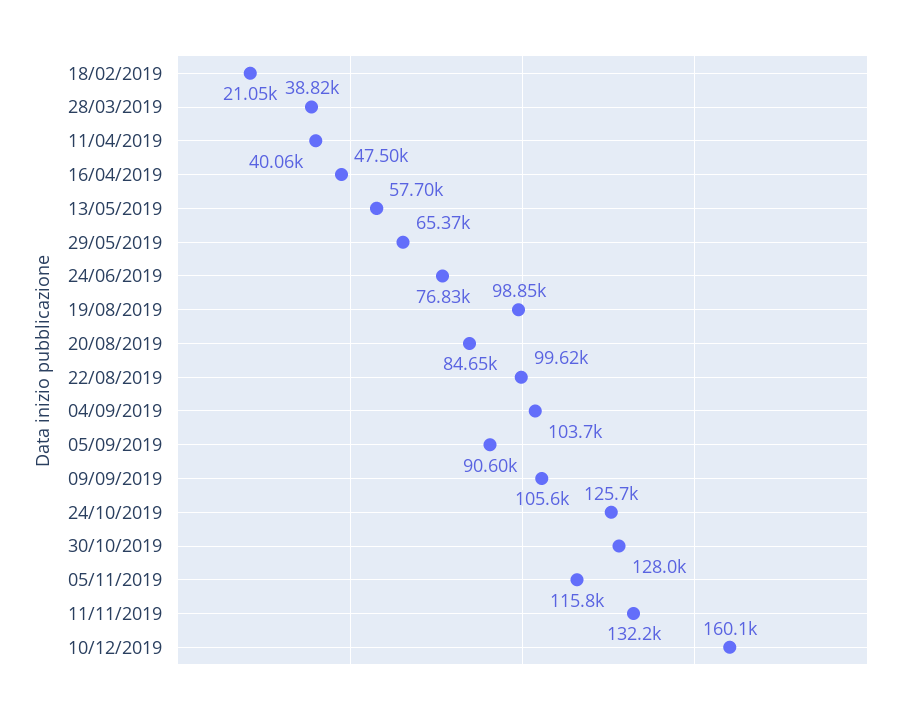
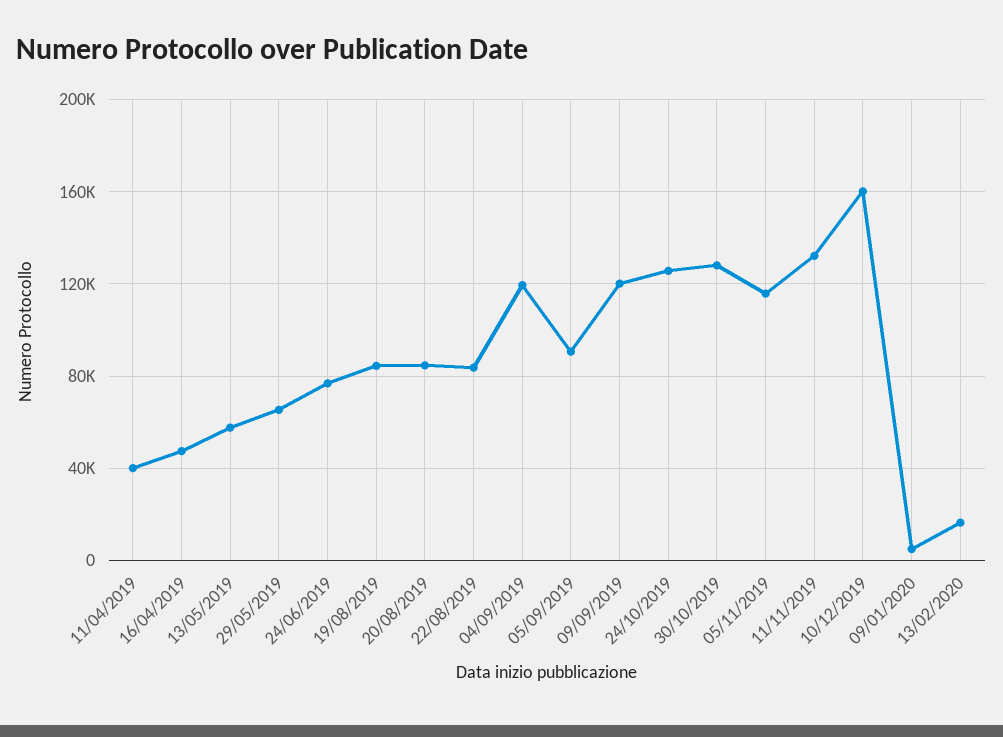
18/02/2019: 21050 -> none
28/03/2019: 38820 -> none
19/08/2019: 98850 -> 85000
22/08/2019: 99620 -> 85000
04/09/2019: 103700 -> 120000
09/09/2019: 105600 -> 120000
09/01/2020: none -> 5000
13/02/2020: none -> 15000

